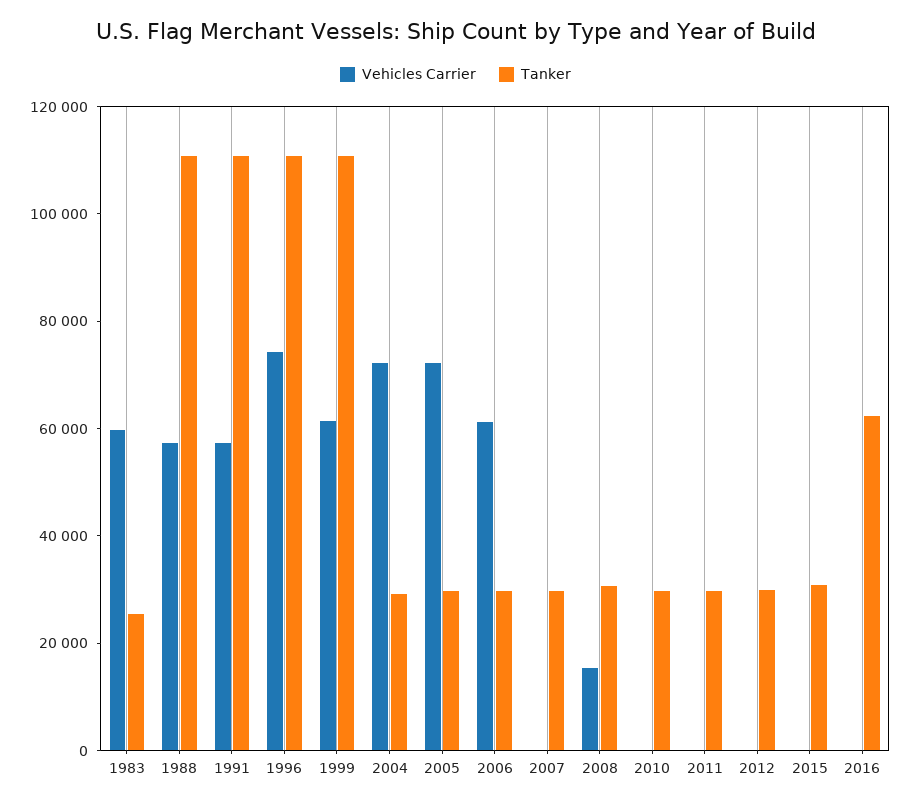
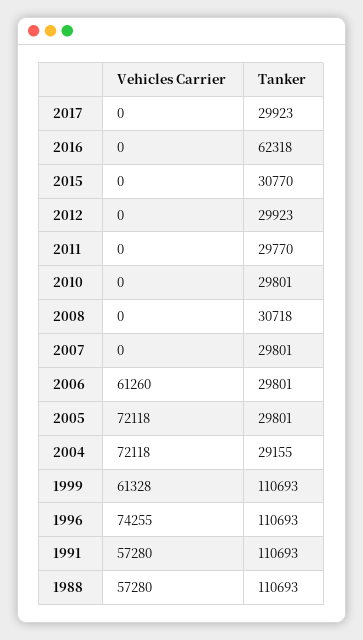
Vehicles Carrier, 1983: 60000 -> none
Tanker, 1983: 25000 -> none
Vehicles Carrier, 2008: 15000 -> 0
Vehicles Carrier, 2017: none -> 0
Tanker, 2017: none -> 29923

